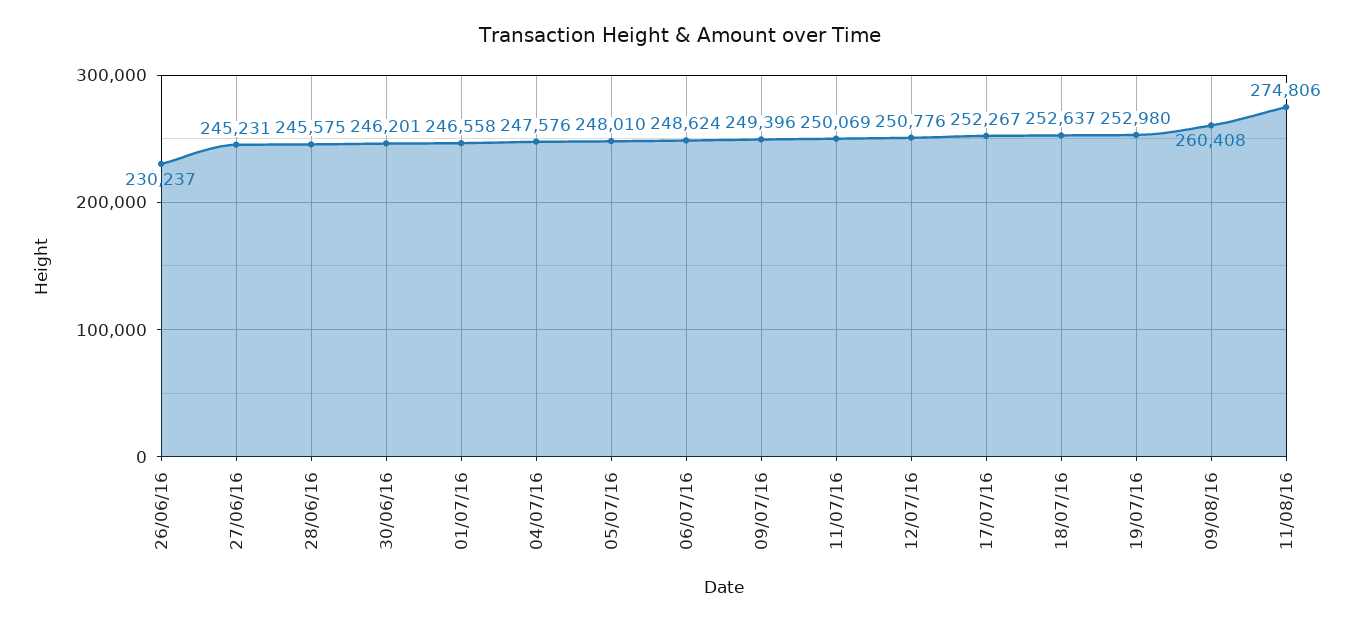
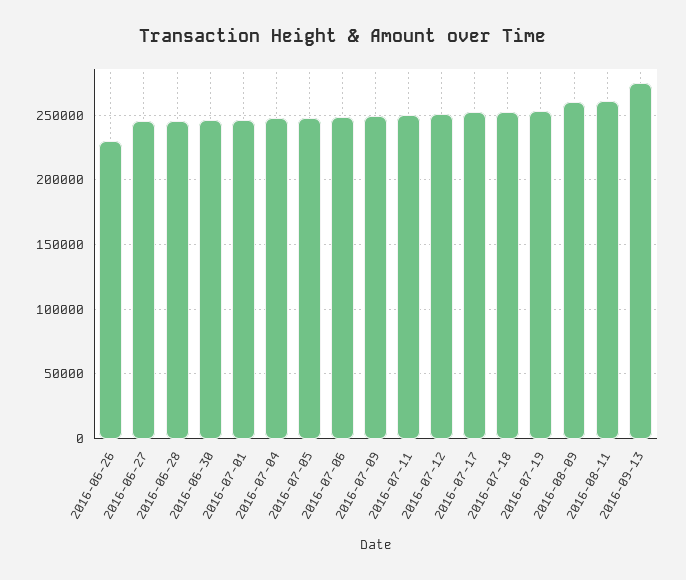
11/08/16: 274806 -> 260000
2016-09-13: none -> 275000

